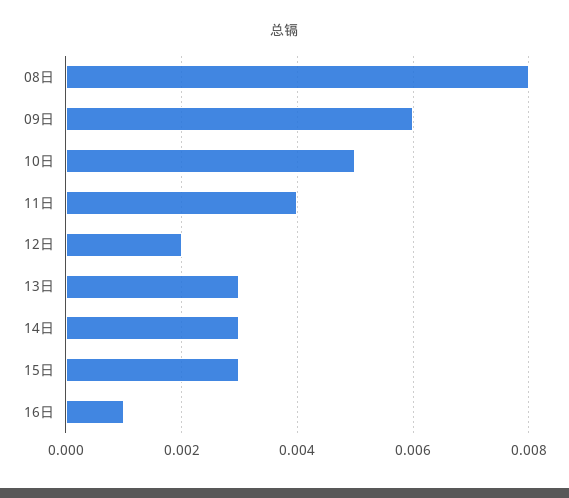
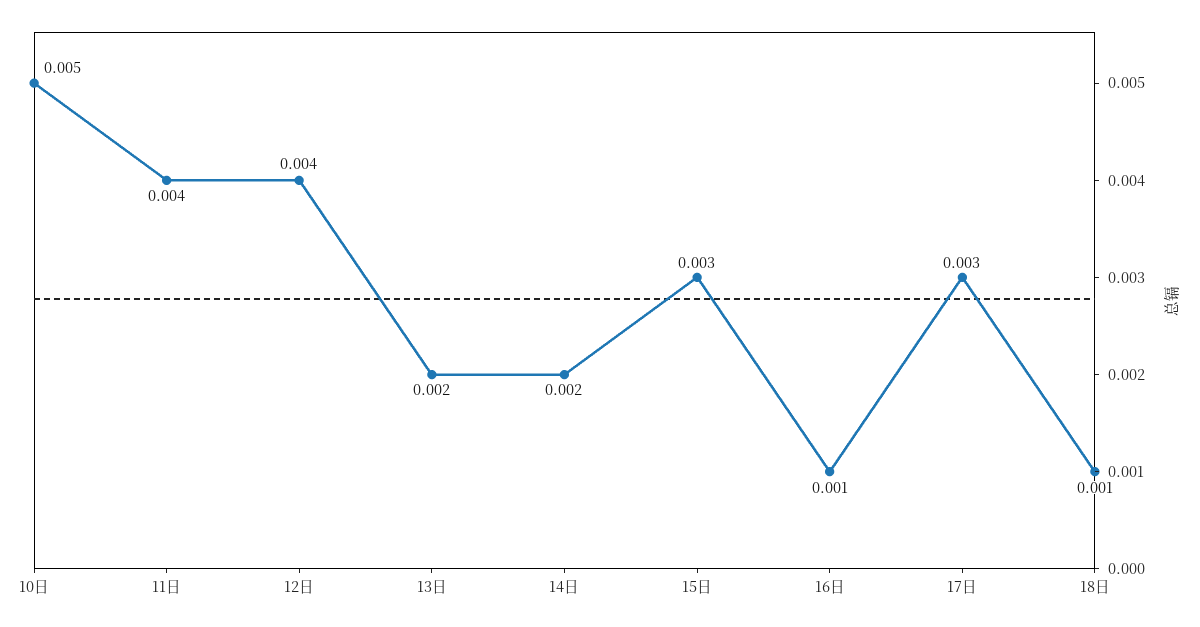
08日: 0.008 -> none
09日: 0.006 -> none
12日: 0.002 -> 0.004
13日: 0.003 -> 0.002
14日: 0.003 -> 0.002
17日: none -> 0.003
18日: none -> 0.001

